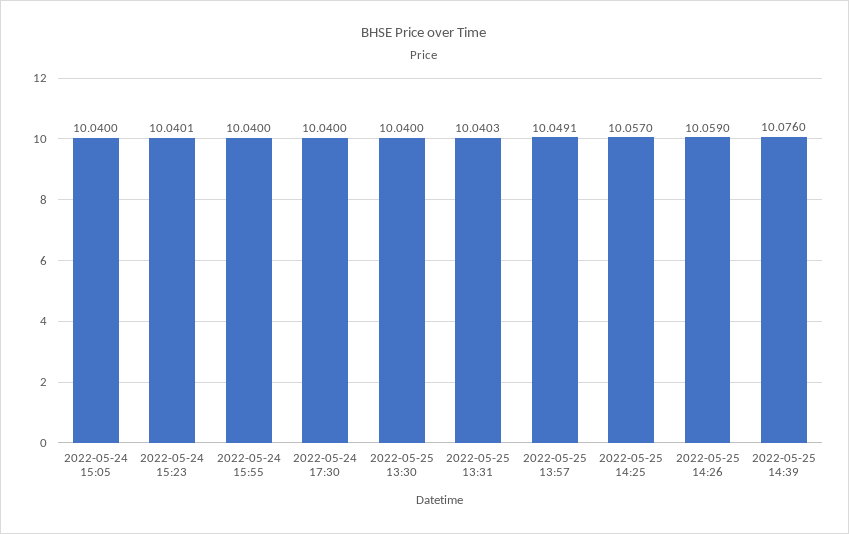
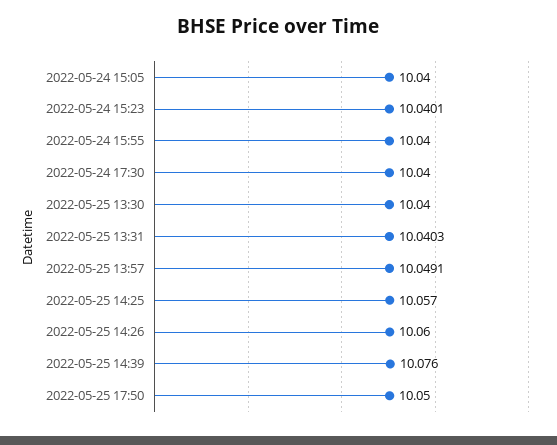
2022-05-25 14:26: 10.059 -> 10.06
2022-05-25 17:50: none -> 10.05

